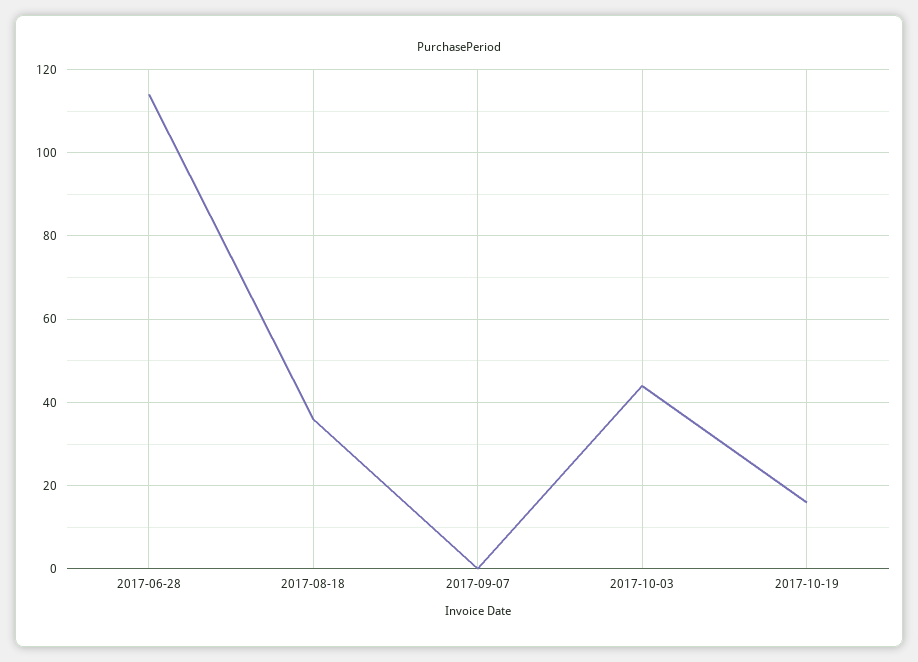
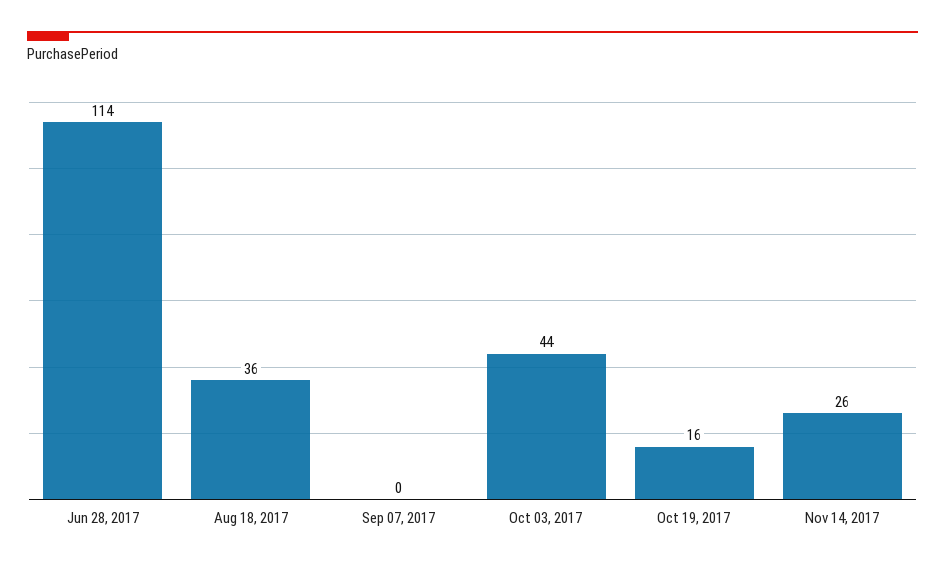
Nov 14, 2017: none -> 26

